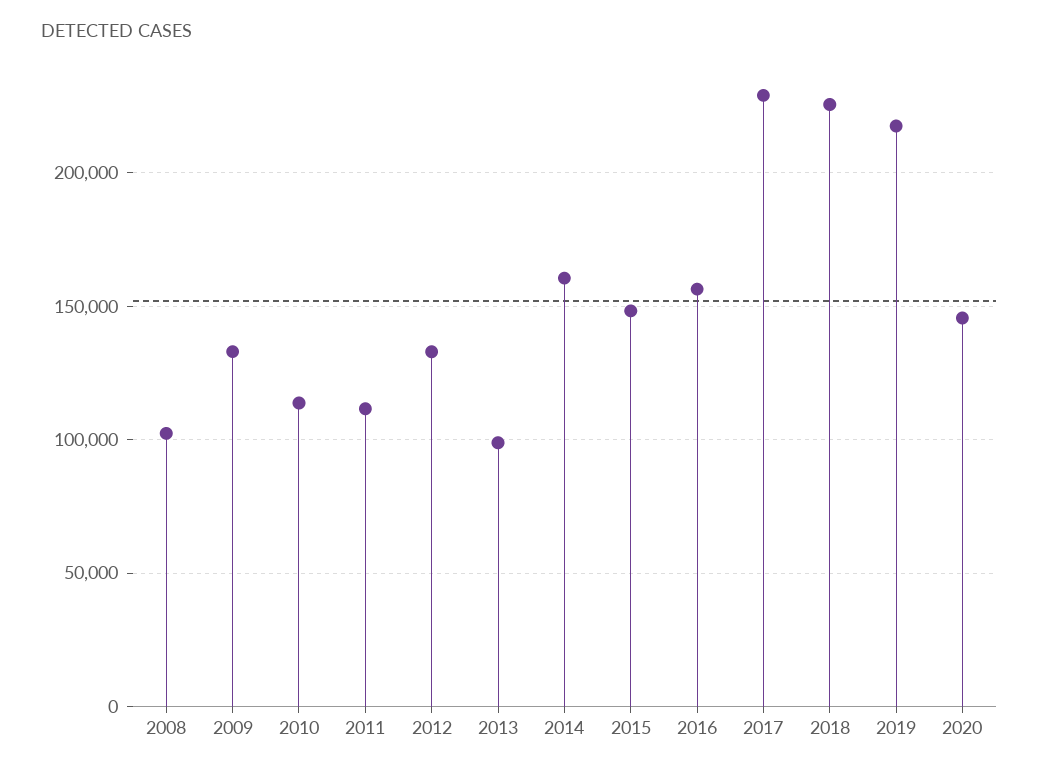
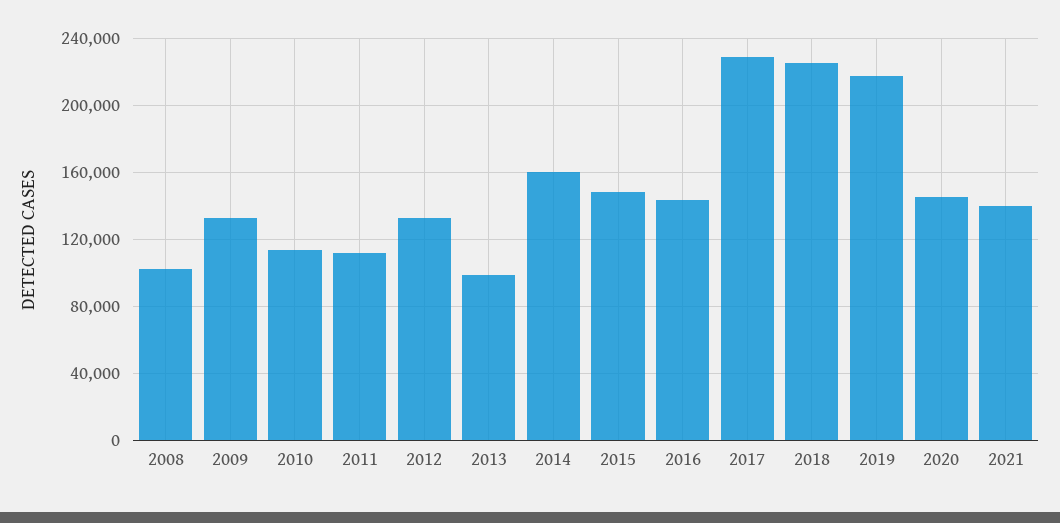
2016: 155000 -> 145000
2021: none -> 140000

